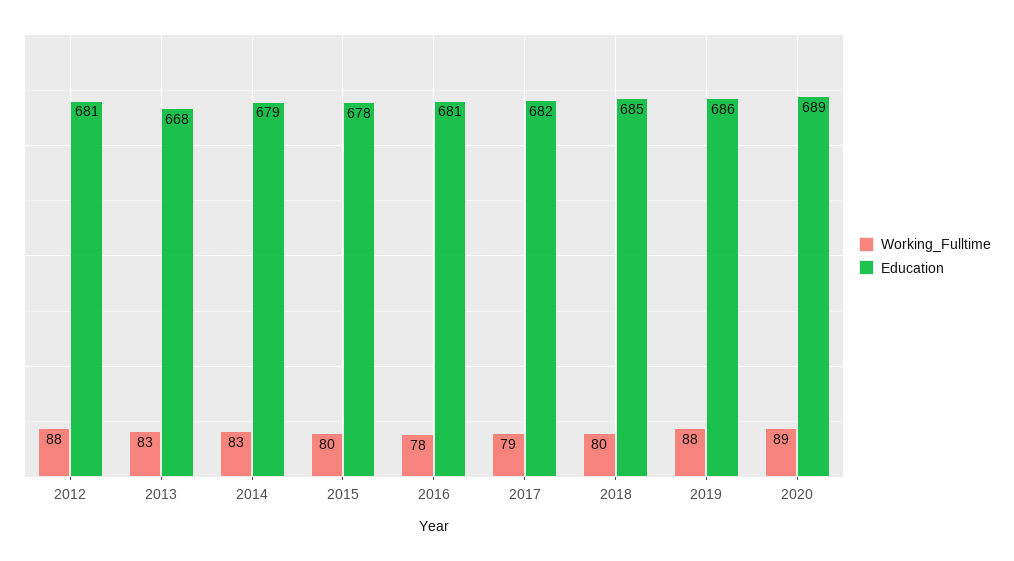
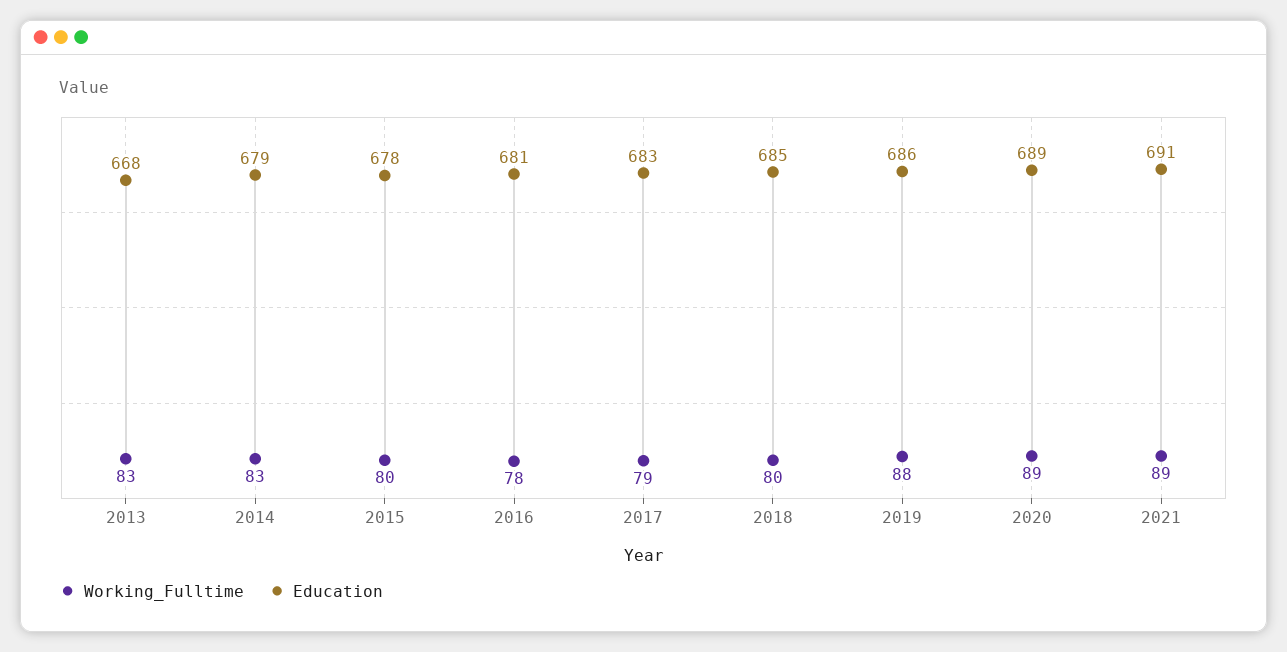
Working_Fulltime, 2012: 88 -> none
Education, 2012: 681 -> none
Education, 2017: 682 -> 683
Working_Fulltime, 2021: none -> 89
Education, 2021: none -> 691

